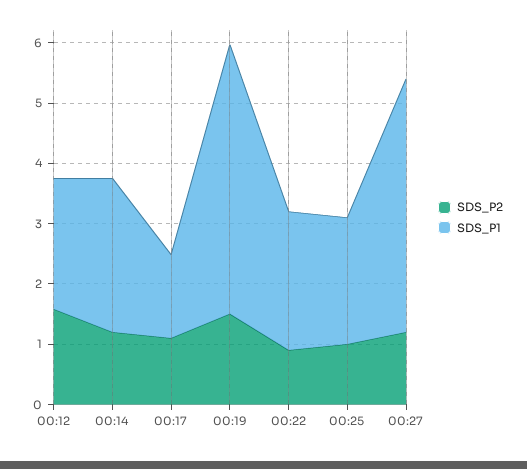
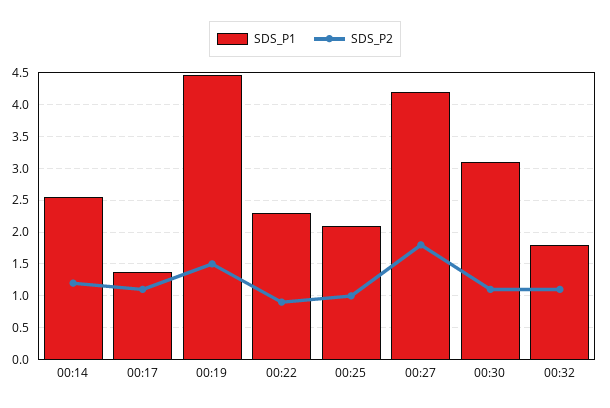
SDS_P2, 00:12: 1.6 -> none
SDS_P1, 00:12: 2.2 -> none
SDS_P2, 00:27: 1.2 -> 1.8
SDS_P1, 00:30: none -> 3.1
SDS_P2, 00:30: none -> 1.1
SDS_P1, 00:32: none -> 1.8
SDS_P2, 00:32: none -> 1.1

